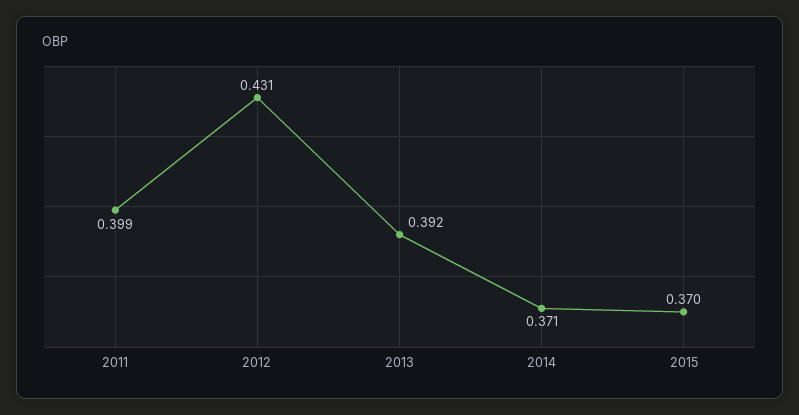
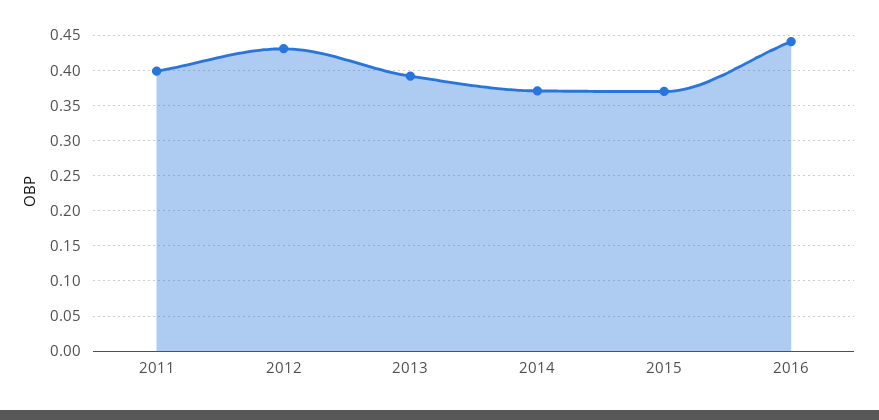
2016: none -> 0.44

